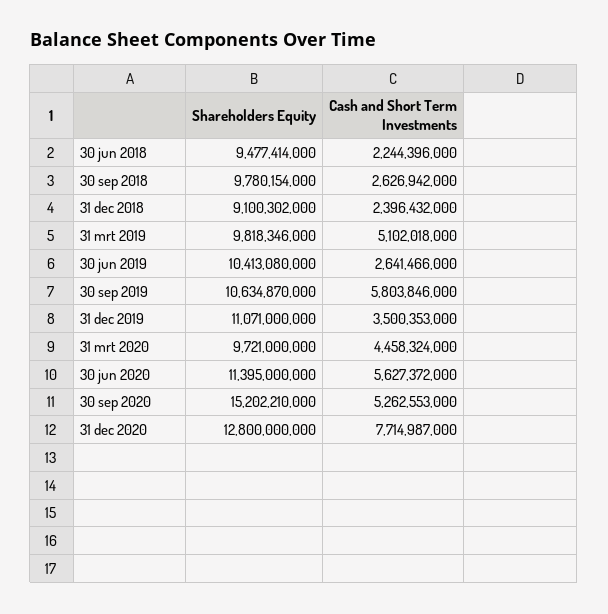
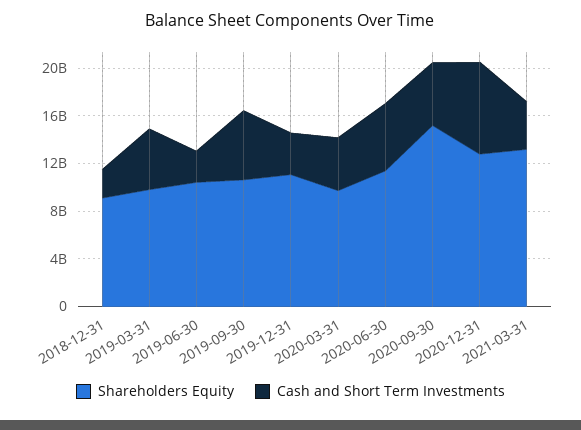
Shareholders Equity, 30 jun 2018: 9477414000 -> none
Cash and Short Term Investments, 30 jun 2018: 2244396000 -> none
Shareholders Equity, 30 sep 2018: 9780154000 -> none
Cash and Short Term Investments, 30 sep 2018: 2626942000 -> none
Shareholders Equity, 2021-03-31: none -> 13000000000
Cash and Short Term Investments, 2021-03-31: none -> 4000000000

